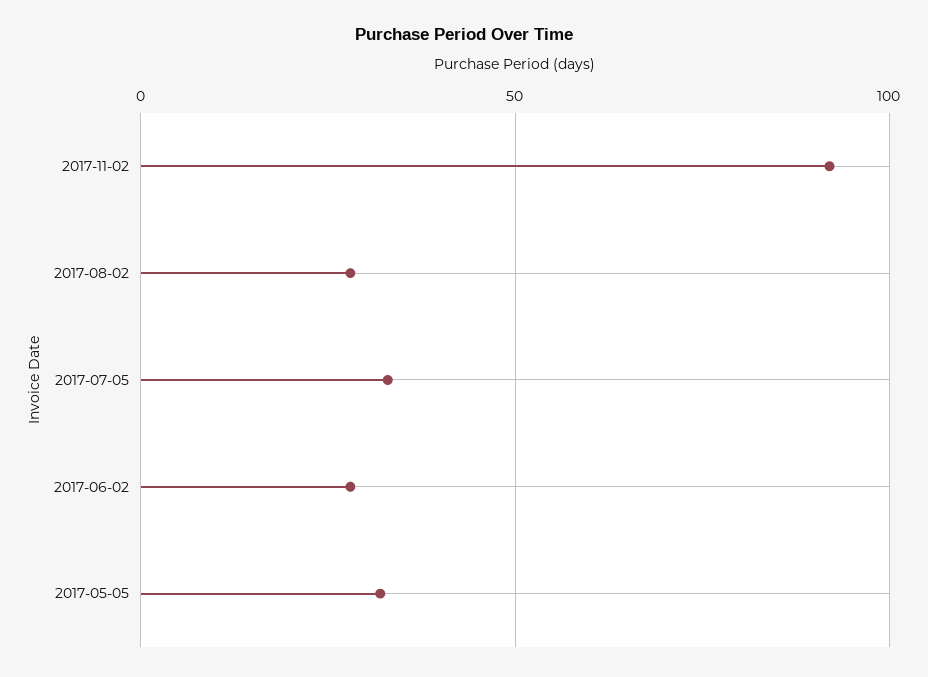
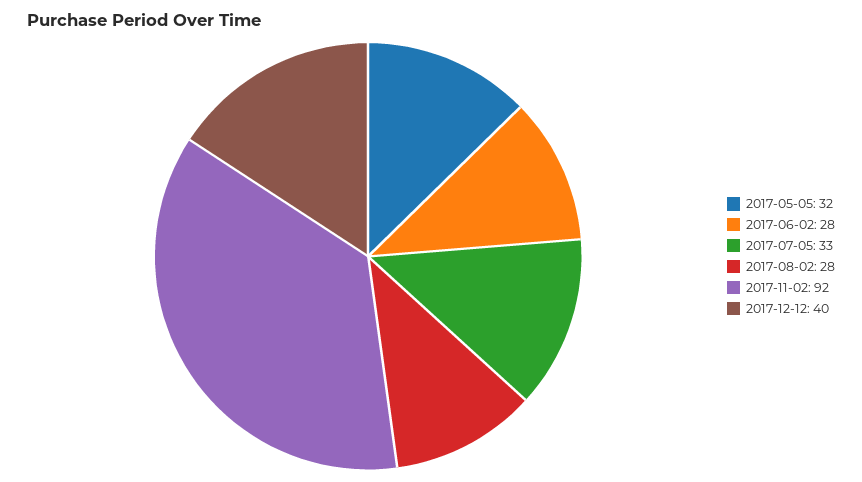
2017-12-12: none -> 40

